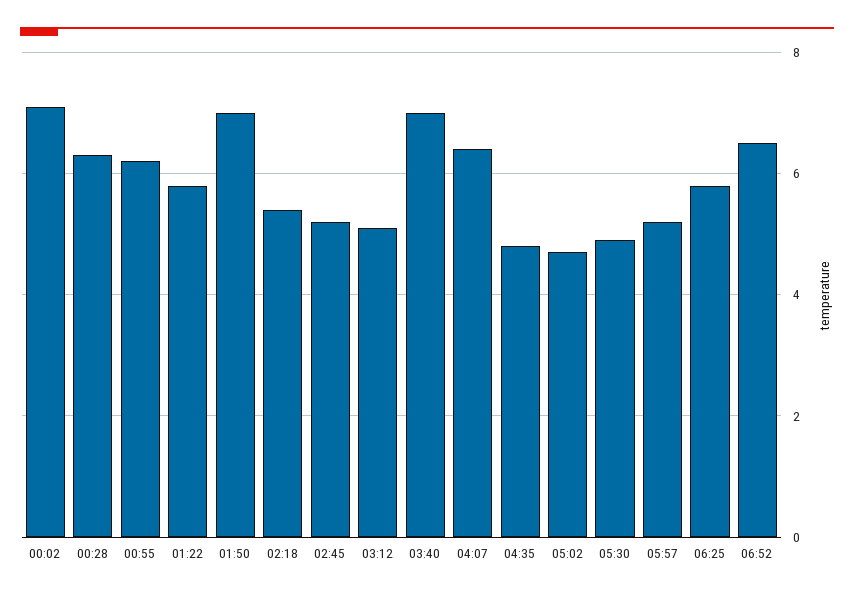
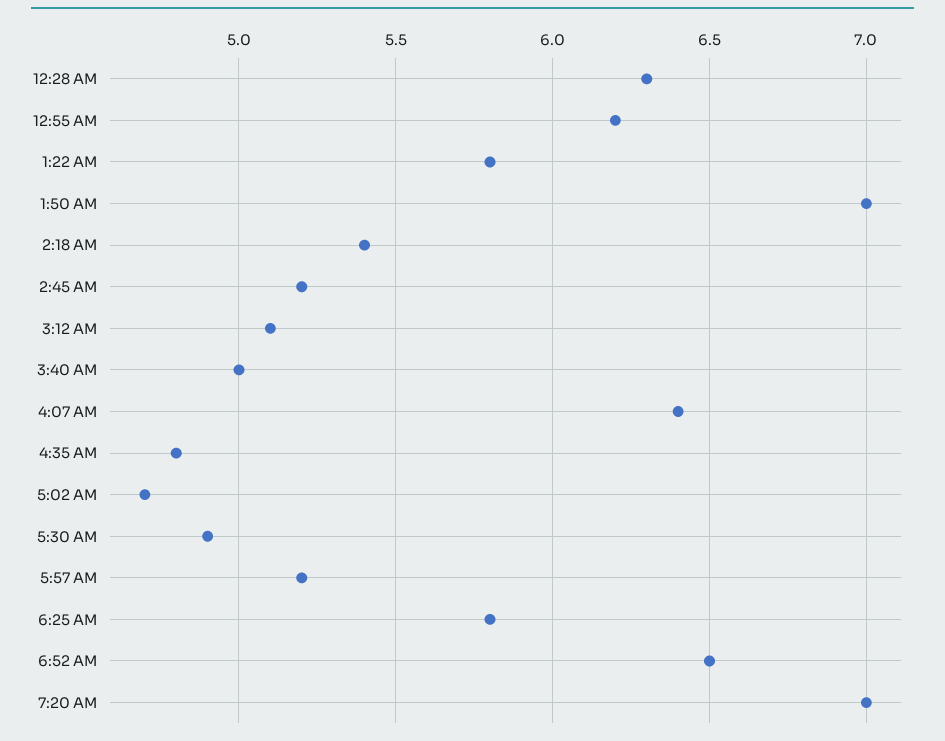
00:02: 7 -> none
03:40: 7 -> 5
7:20 AM: none -> 7

